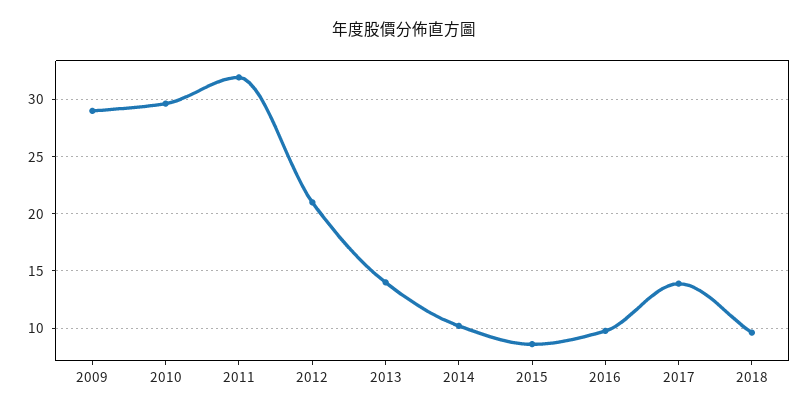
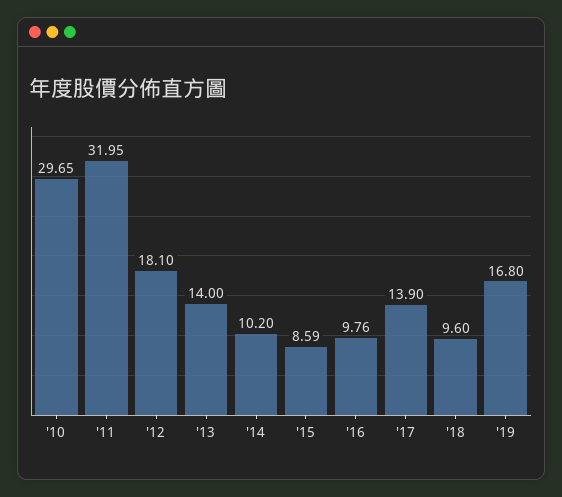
2009: 29 -> none
2012: 21 -> 18.1
'19: none -> 16.8

